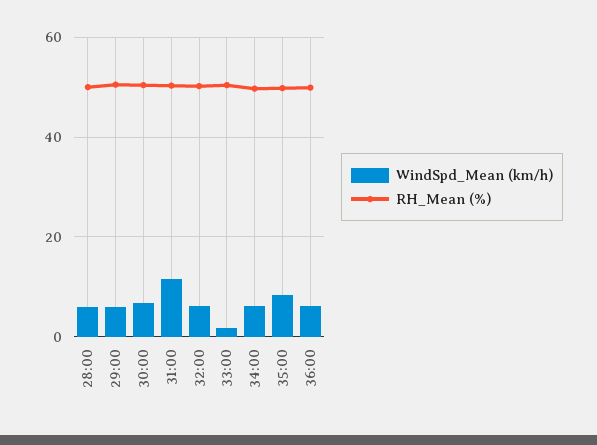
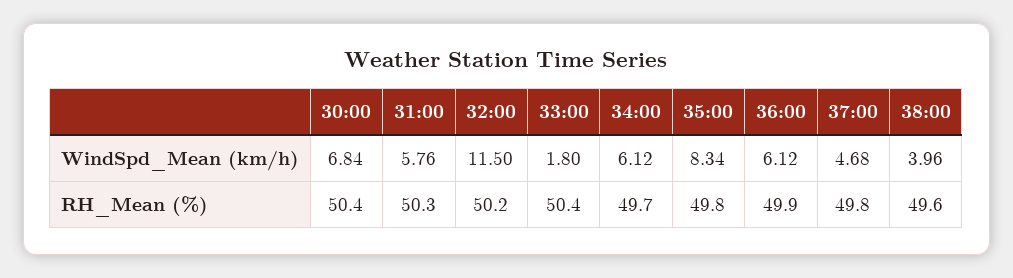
WindSpd_Mean (km/h), 28:00: 6 -> none
RH_Mean (%), 28:00: 50 -> none
WindSpd_Mean (km/h), 29:00: 6 -> none
RH_Mean (%), 29:00: 50 -> none
WindSpd_Mean (km/h), 31:00: 12 -> 5.76
WindSpd_Mean (km/h), 32:00: 6 -> 11.5
WindSpd_Mean (km/h), 37:00: none -> 4.68
WindSpd_Mean (km/h), 38:00: none -> 3.96
RH_Mean (%), 37:00: none -> 49.8
RH_Mean (%), 38:00: none -> 49.6

